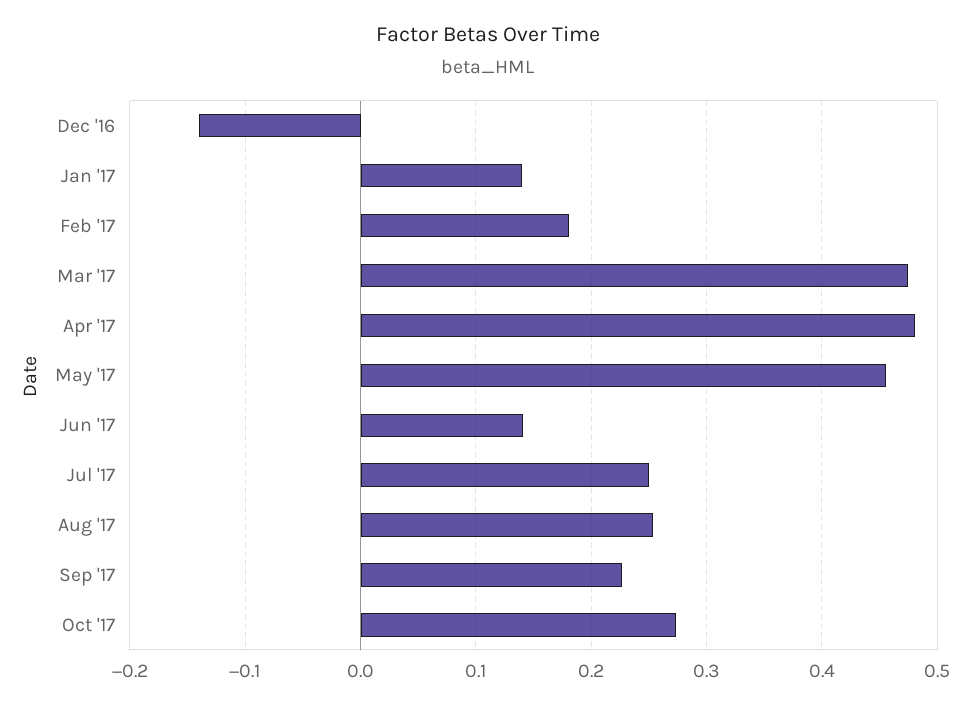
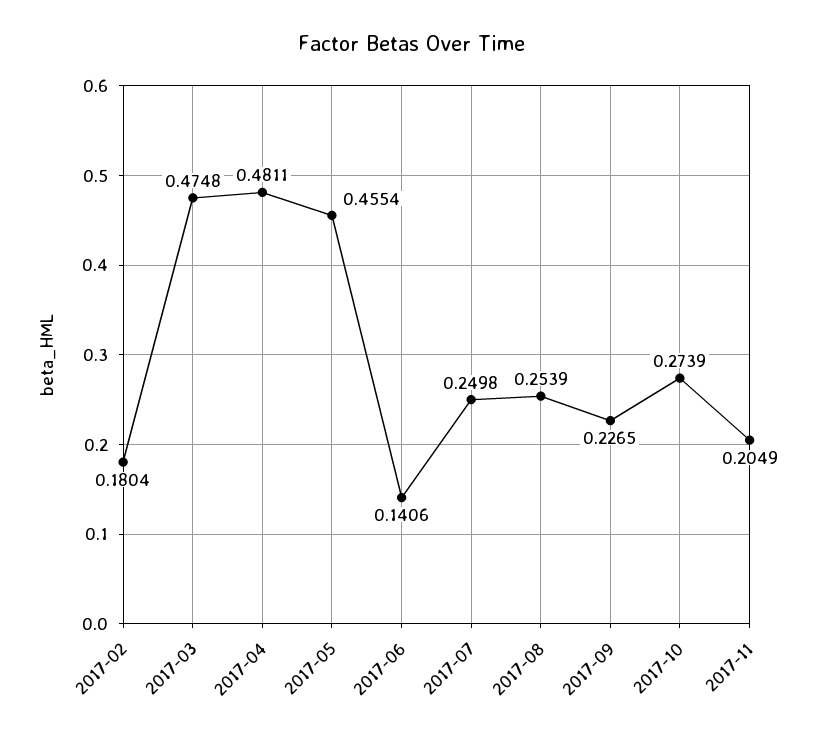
Dec '16: -0.14 -> none
Jan '17: 0.14 -> none
2017-11: none -> 0.2049

